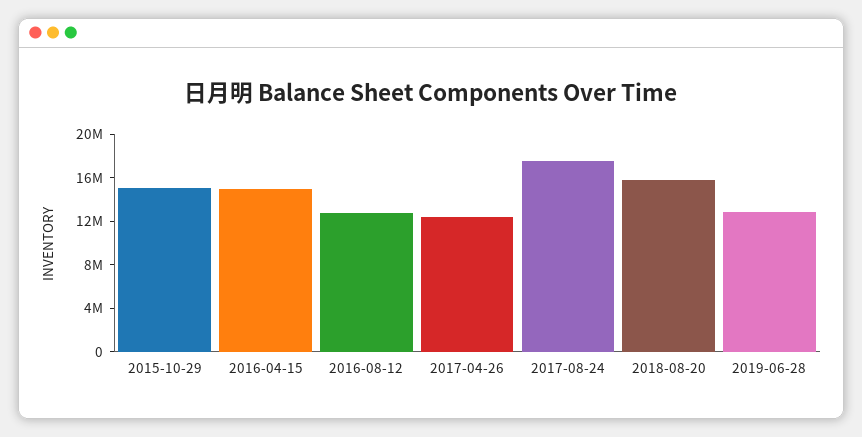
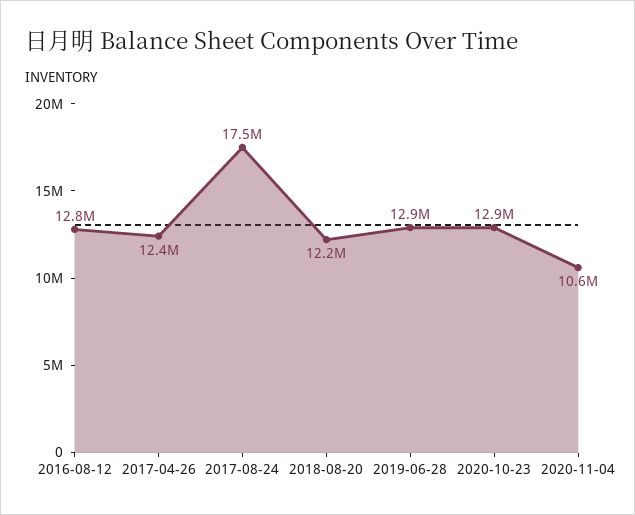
2015-10-29: 15000000 -> none
2016-04-15: 15000000 -> none
2018-08-20: 16000000 -> 12200000
2020-10-23: none -> 12900000
2020-11-04: none -> 10600000

